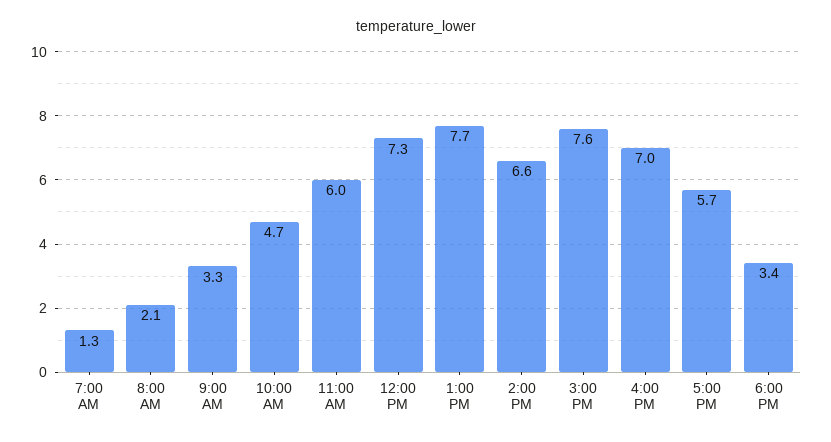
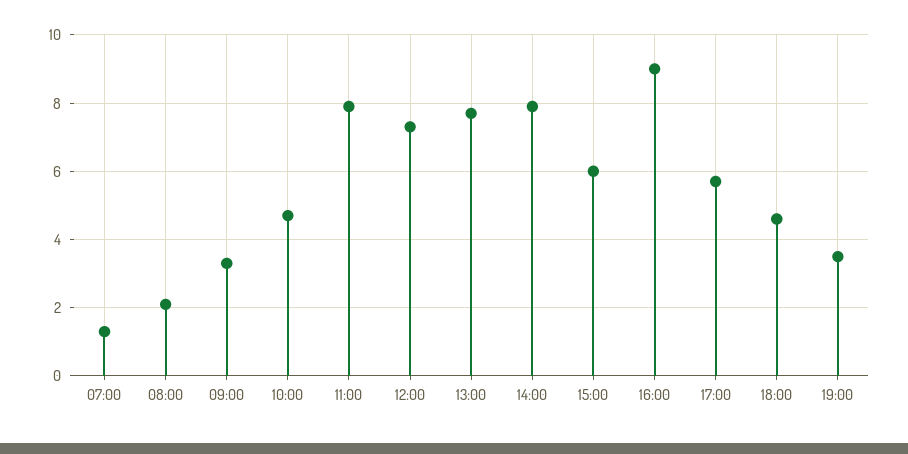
11:00 AM: 6 -> 8
2:00 PM: 6.6 -> 8
3:00 PM: 7.6 -> 6
4:00 PM: 7 -> 9
6:00 PM: 3.4 -> 4.5
19:00: none -> 3.5

